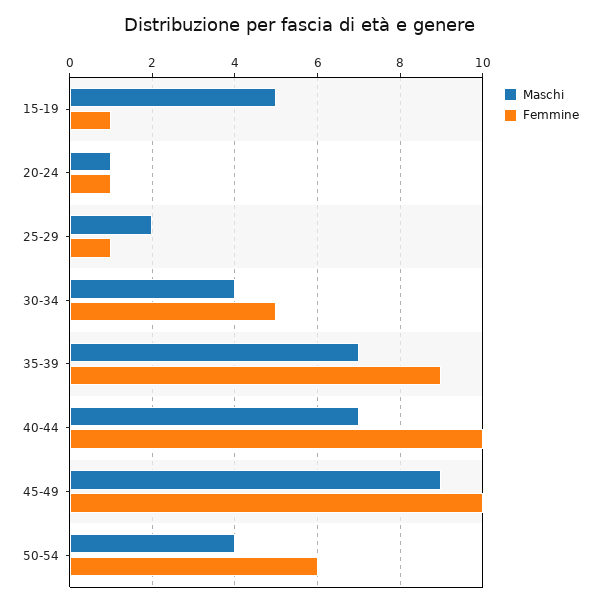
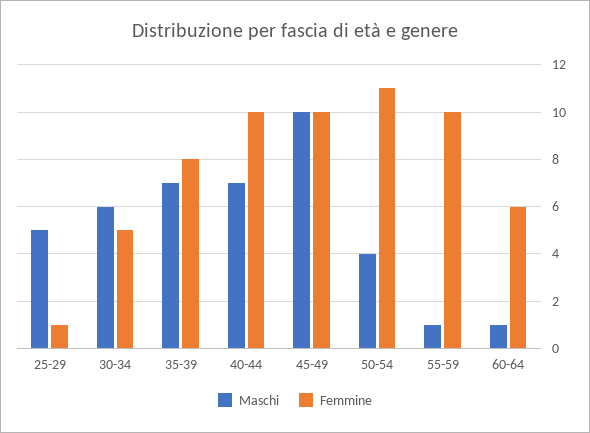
Maschi, 15-19: 5 -> none
Femmine, 15-19: 1 -> none
Maschi, 20-24: 1 -> none
Femmine, 20-24: 1 -> none
Maschi, 25-29: 2 -> 5
Maschi, 30-34: 4 -> 6
Femmine, 35-39: 9 -> 8
Maschi, 45-49: 9 -> 10
Femmine, 50-54: 6 -> 11
Maschi, 55-59: none -> 1
Femmine, 55-59: none -> 10
Maschi, 60-64: none -> 1
Femmine, 60-64: none -> 6

